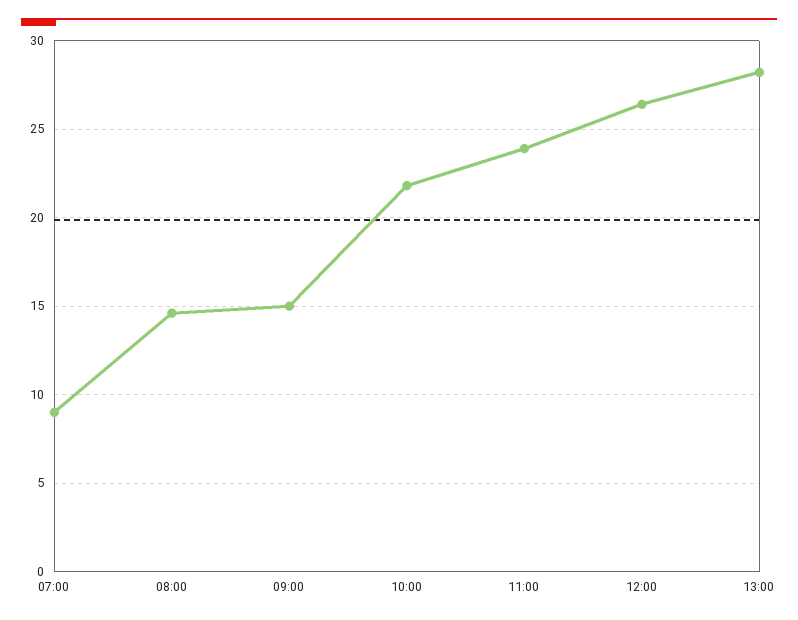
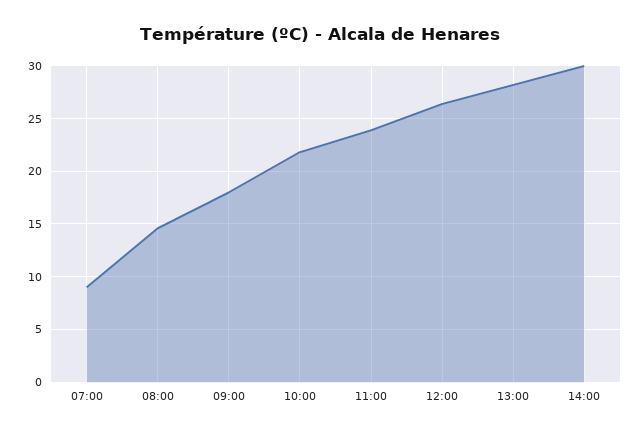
09:00: 15 -> 18
14:00: none -> 30

